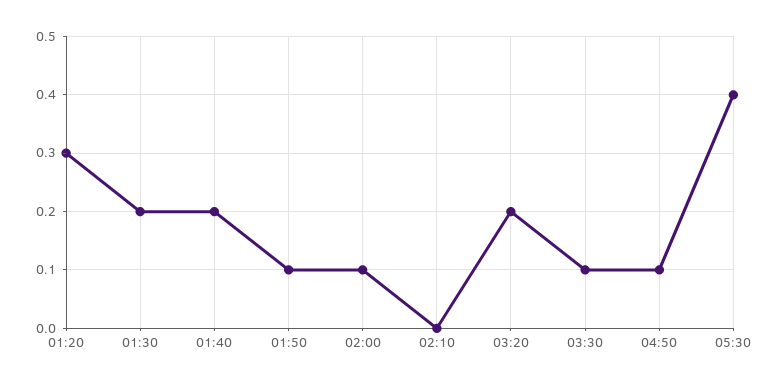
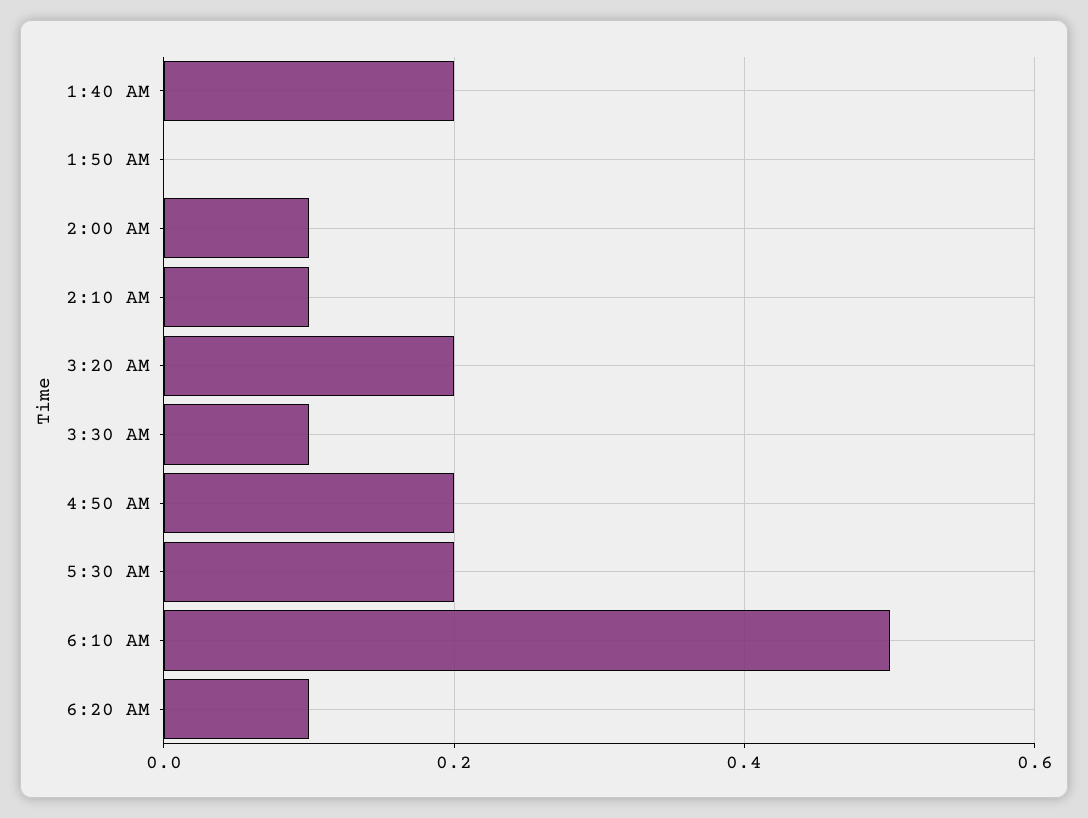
01:20: 0.3 -> none
01:30: 0.2 -> none
01:50: 0.1 -> 0
02:10: 0 -> 0.1
04:50: 0.1 -> 0.2
05:30: 0.4 -> 0.2
6:10 AM: none -> 0.5
6:20 AM: none -> 0.1

